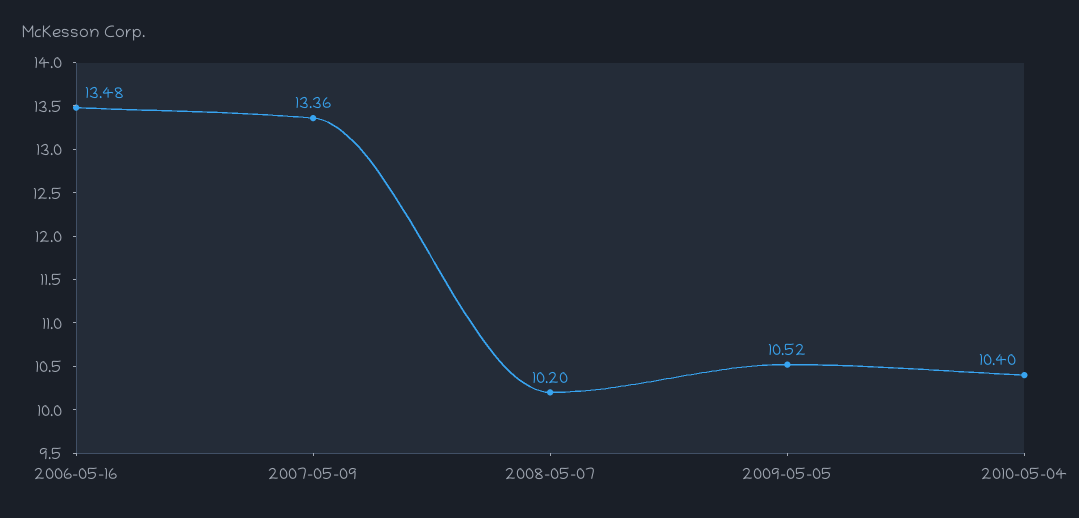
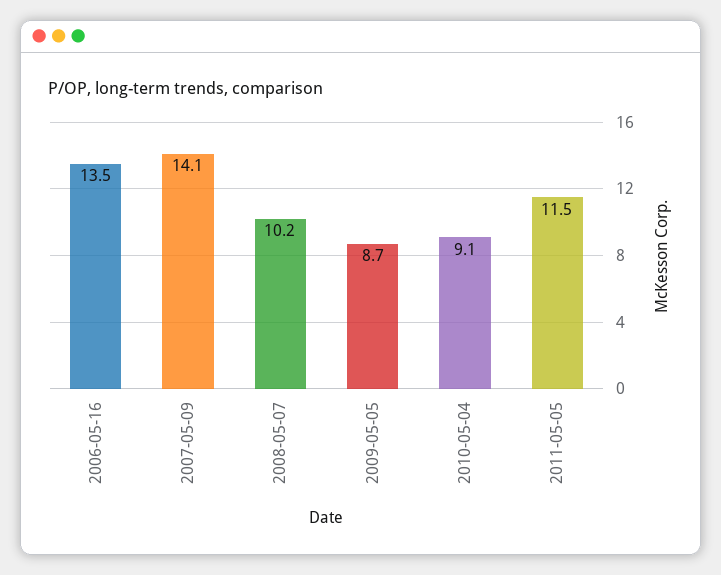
2007-05-09: 13.36 -> 14.1
2009-05-05: 10.52 -> 8.7
2010-05-04: 10.4 -> 9.1
2011-05-05: none -> 11.5

